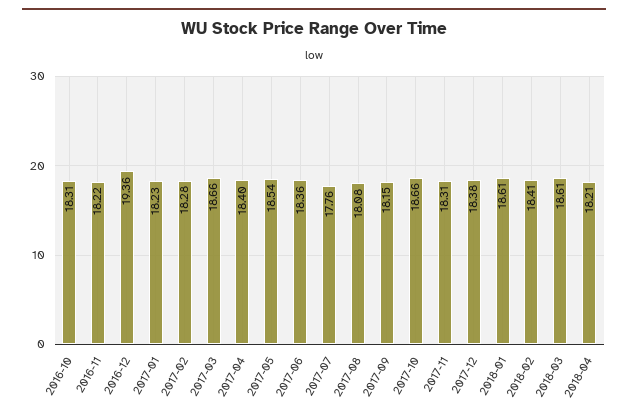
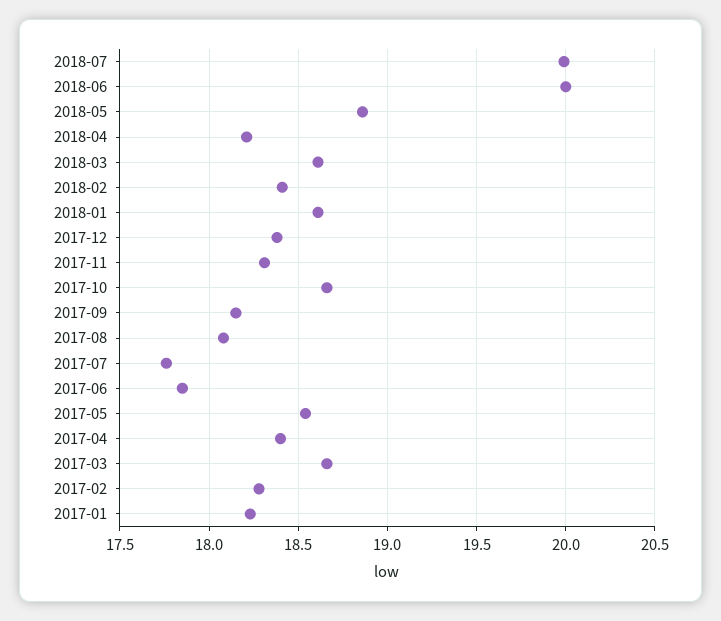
2016-10: 18.31 -> none
2016-11: 18.22 -> none
2016-12: 19.36 -> none
2017-06: 18.36 -> 17.85
2018-07: none -> 20
2018-06: none -> 20
2018-05: none -> 18.85

